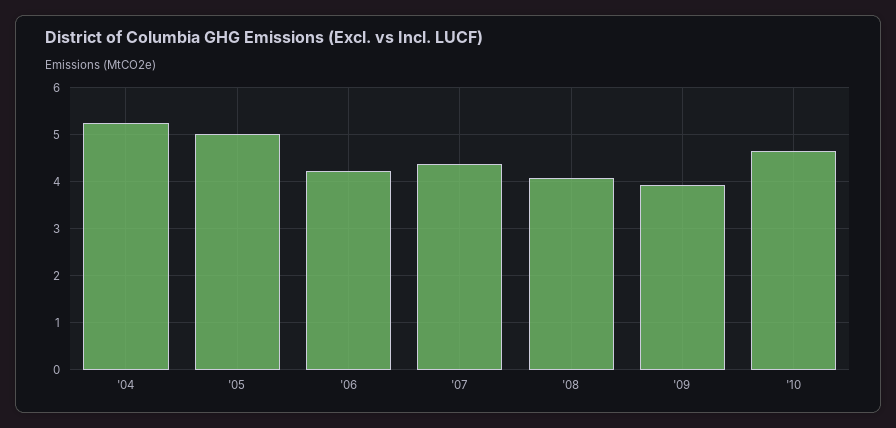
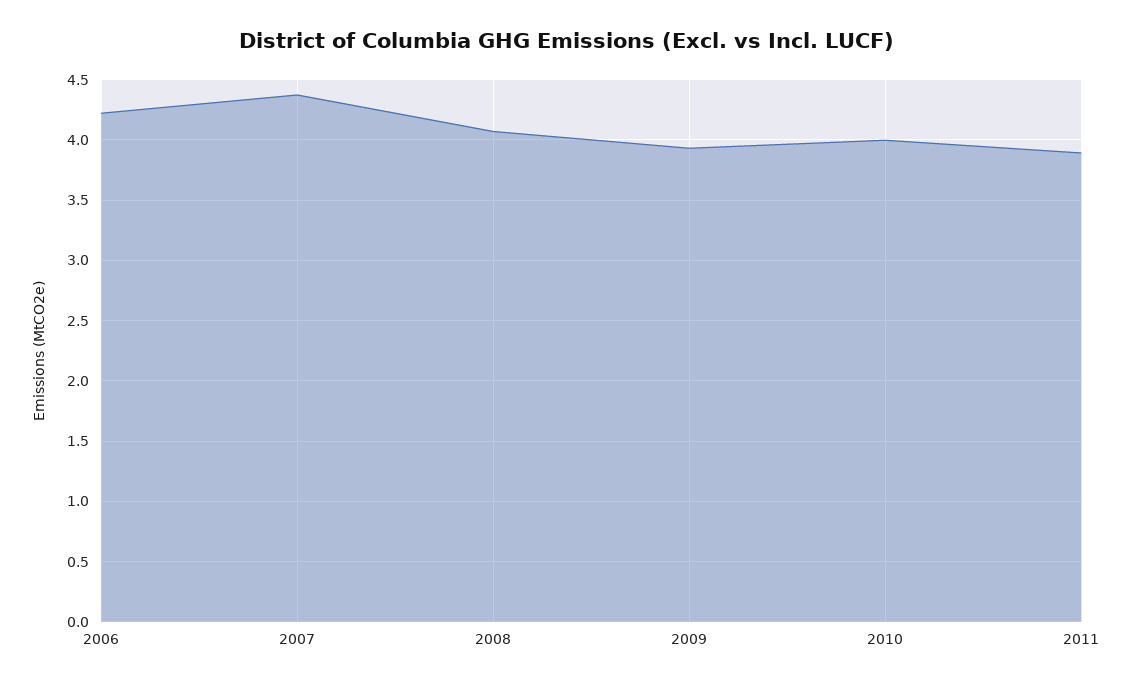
'04: 5.2 -> none
'05: 5 -> none
'10: 4.6 -> 4
2011: none -> 3.9

